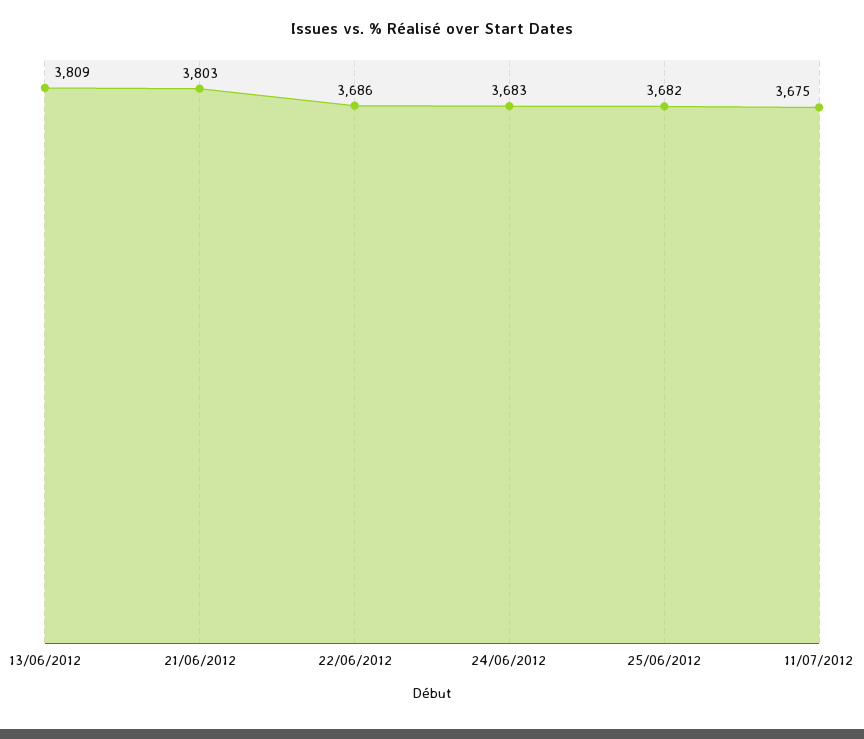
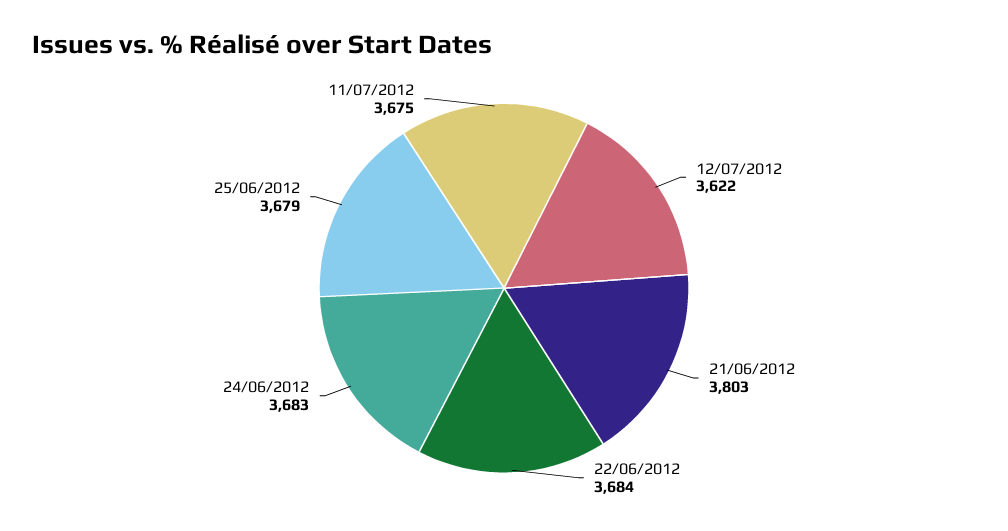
13/06/2012: 3809 -> none
22/06/2012: 3686 -> 3684
25/06/2012: 3682 -> 3679
12/07/2012: none -> 3622

